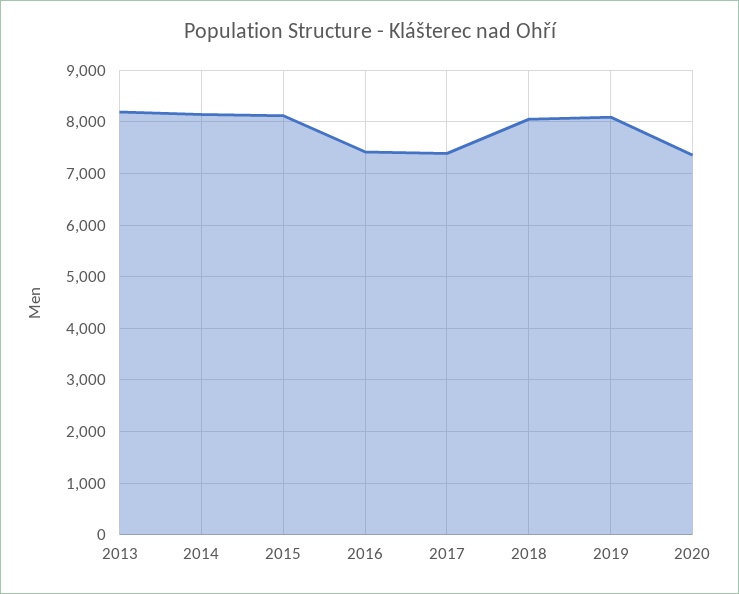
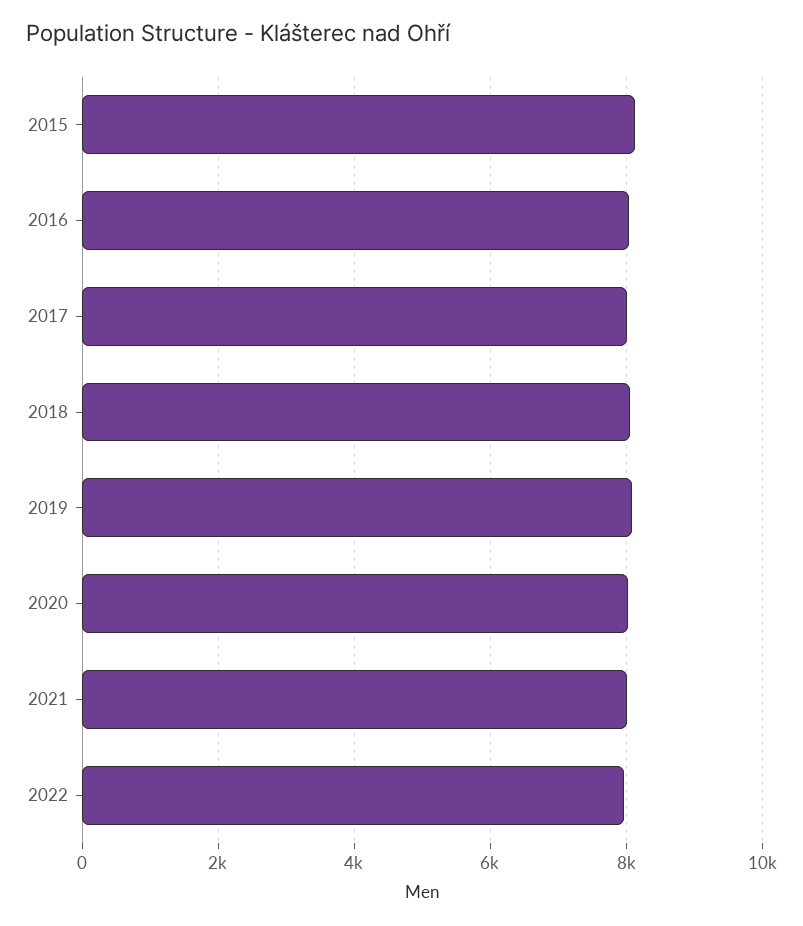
2013: 8200 -> none
2014: 8200 -> none
2016: 7400 -> 8000
2017: 7400 -> 8000
2020: 7400 -> 8000
2021: none -> 8000
2022: none -> 8000

